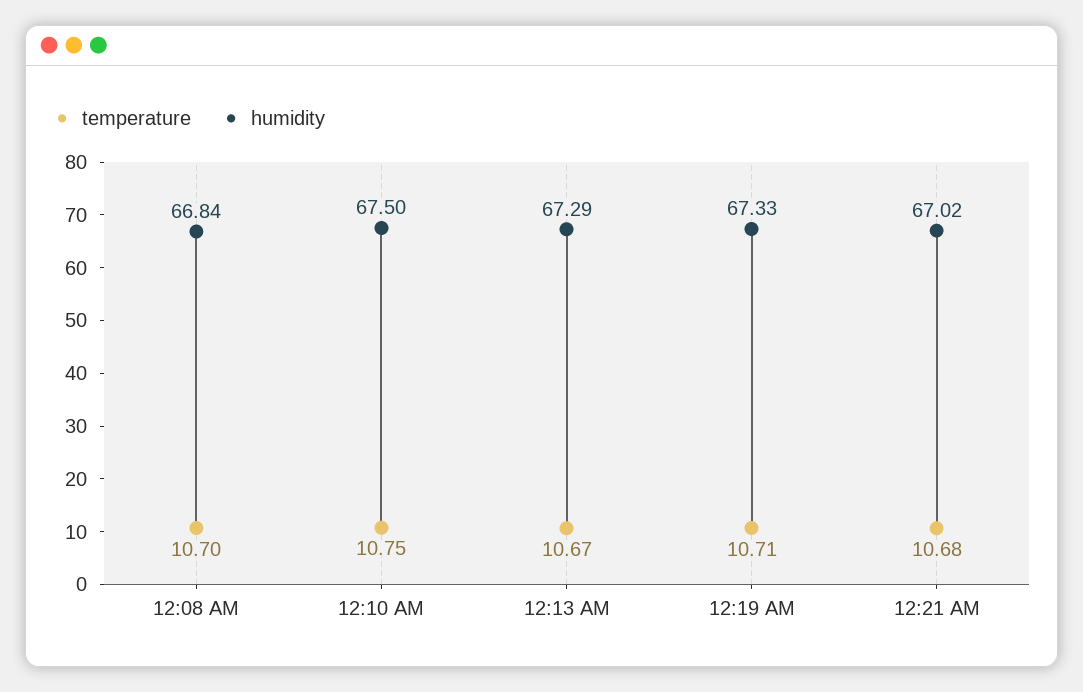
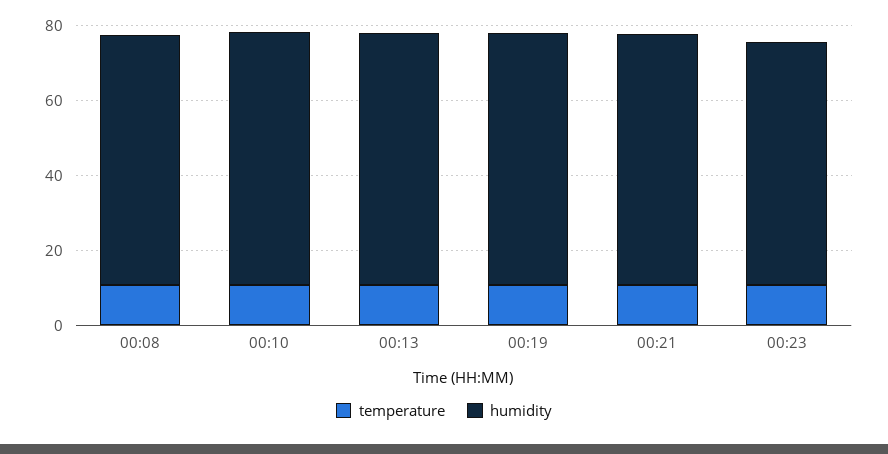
temperature, 00:23: none -> 10
humidity, 00:23: none -> 65

